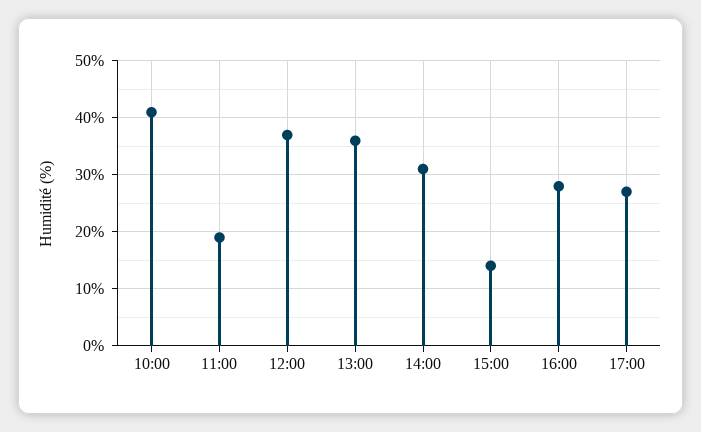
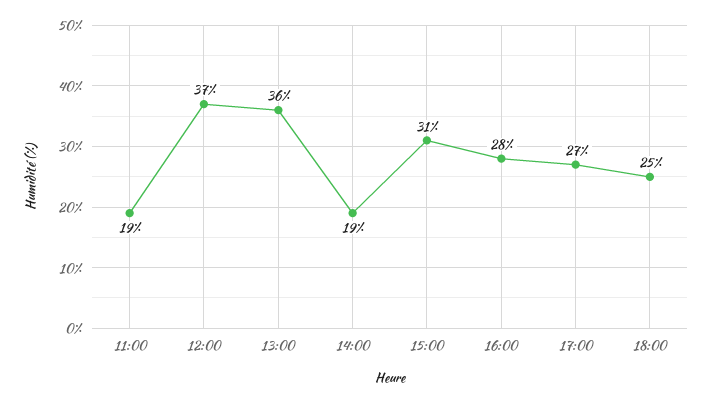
10:00: 40 -> none
14:00: 30 -> 19
15:00: 15 -> 31
18:00: none -> 25

